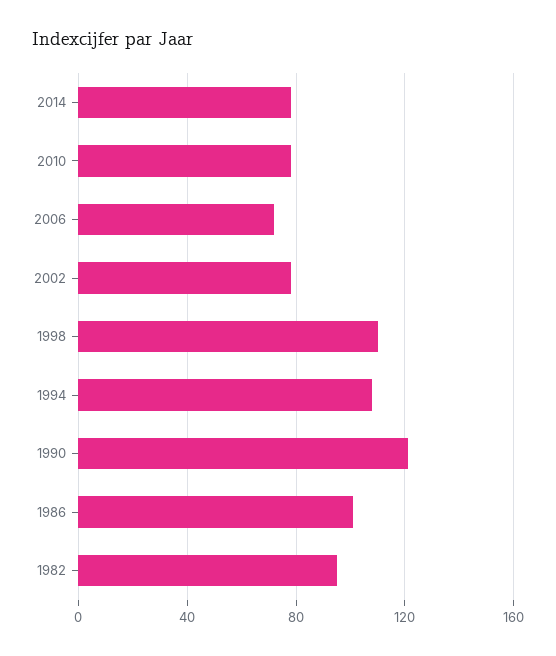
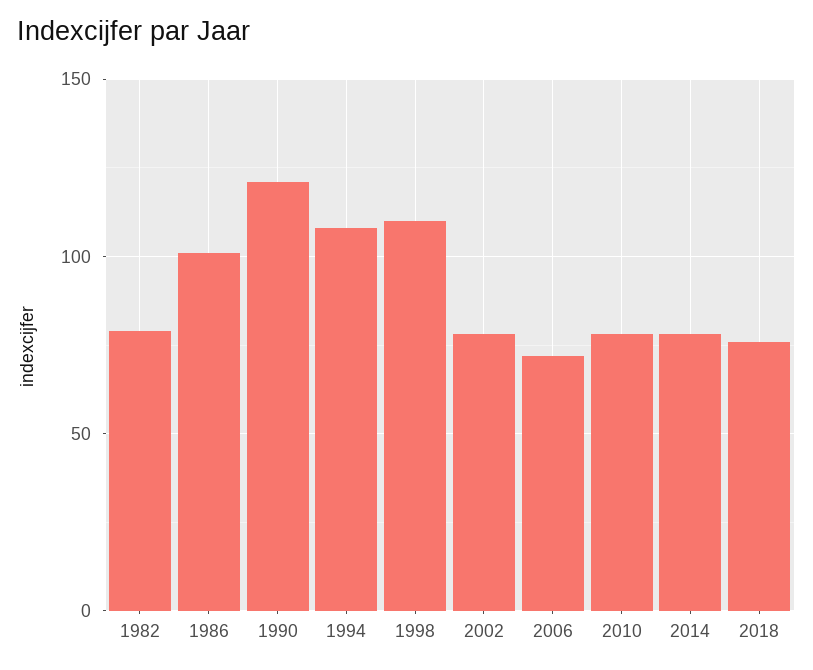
1982: 95 -> 80
2018: none -> 75

